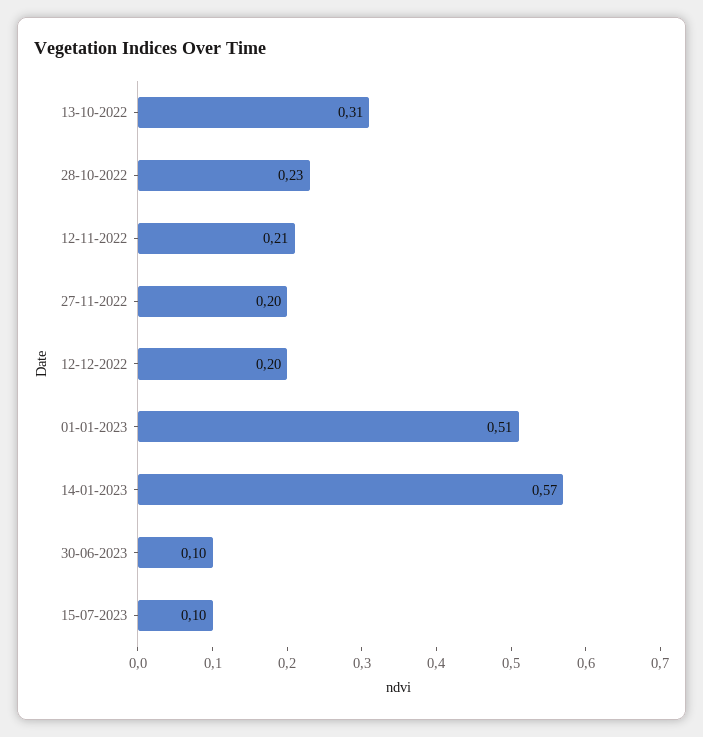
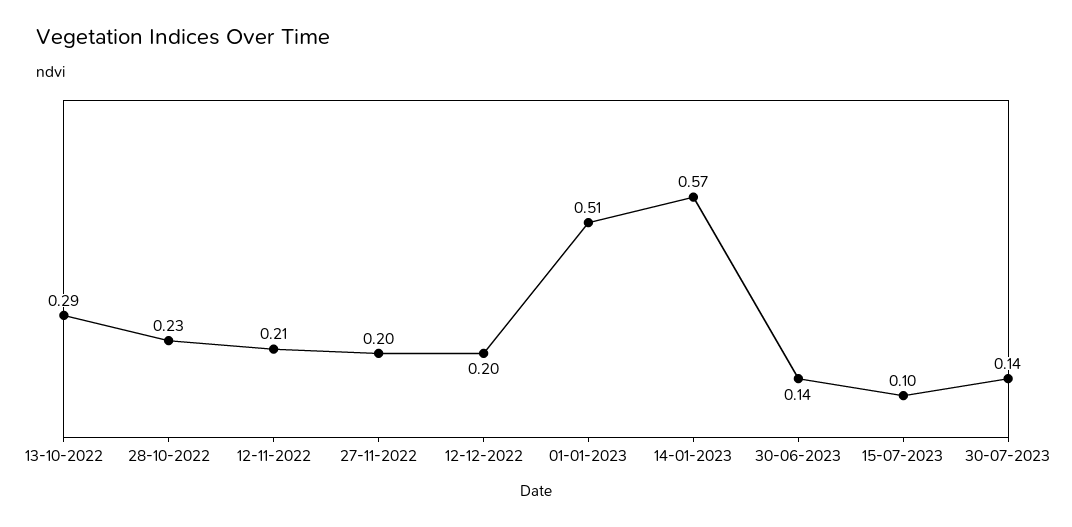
13-10-2022: 0.31 -> 0.29
30-06-2023: 0.1 -> 0.14
30-07-2023: none -> 0.14

